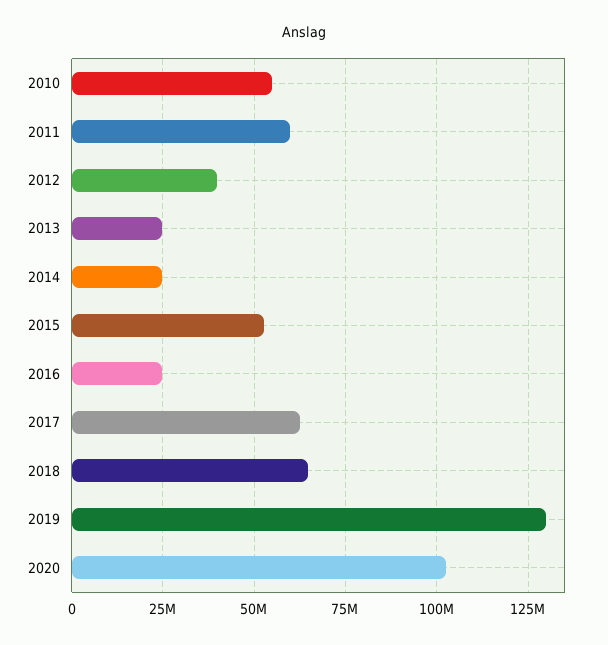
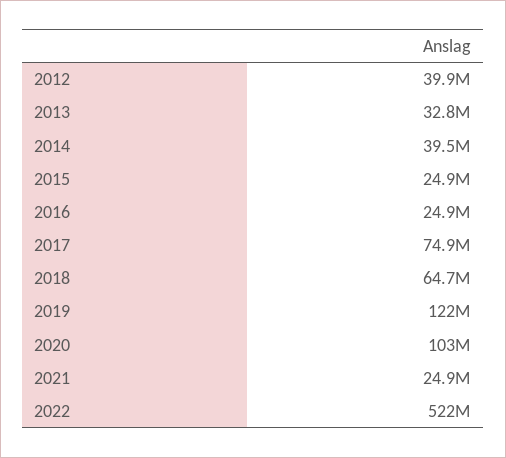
2010: 55000000 -> none
2011: 60000000 -> none
2013: 25000000 -> 32800000
2014: 25000000 -> 39500000
2015: 52500000 -> 24900000
2017: 62500000 -> 74900000
2019: 130000000 -> 122000000
2021: none -> 24900000
2022: none -> 522000000

